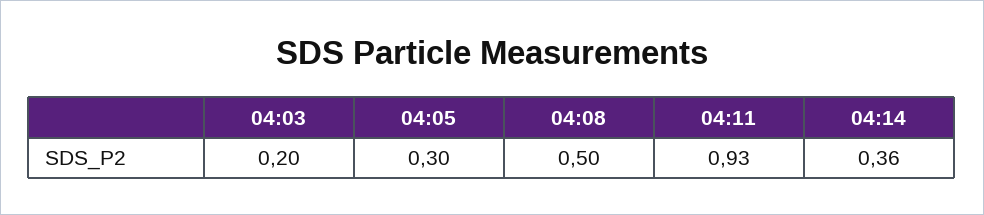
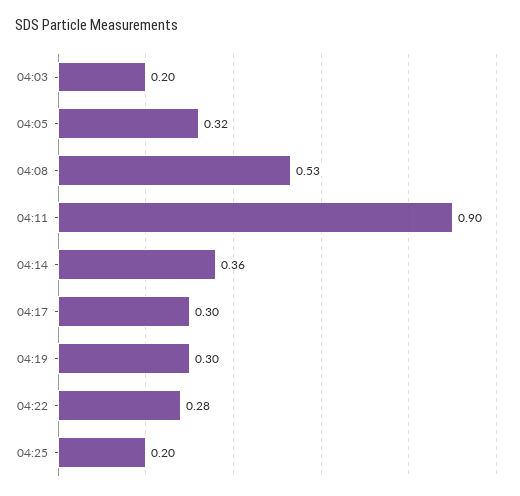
04:05: 0.3 -> 0.32
04:08: 0.5 -> 0.53
04:11: 0.93 -> 0.9
04:17: none -> 0.3
04:19: none -> 0.3
04:22: none -> 0.28
04:25: none -> 0.2

